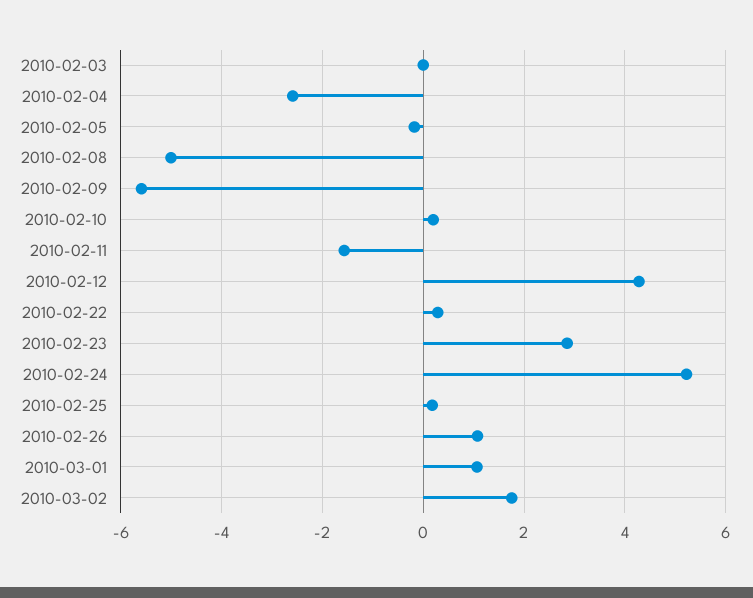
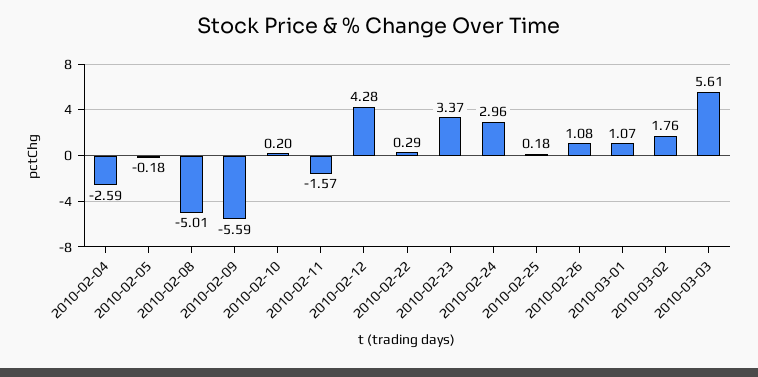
2010-02-03: 0 -> none
2010-02-23: 2.8 -> 3.37
2010-02-24: 5.2 -> 2.96
2010-03-03: none -> 5.61

